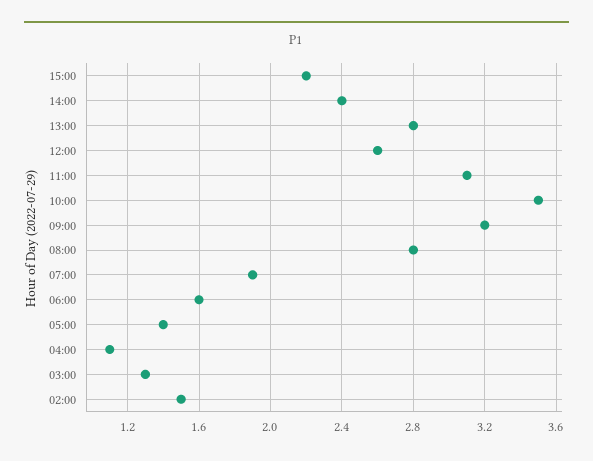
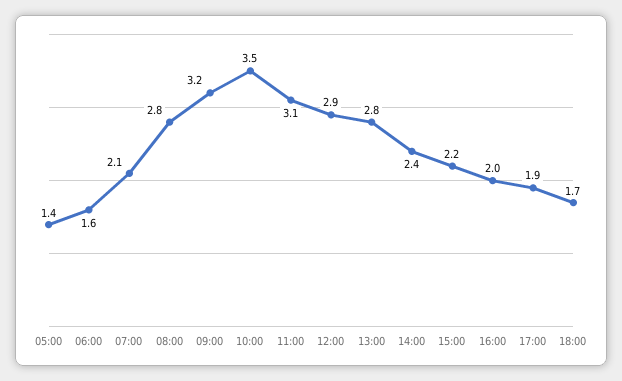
12:00: 2.6 -> 2.9
07:00: 1.9 -> 2.1
04:00: 1.1 -> none
03:00: 1.3 -> none
02:00: 1.5 -> none
16:00: none -> 2
17:00: none -> 1.9
18:00: none -> 1.7

